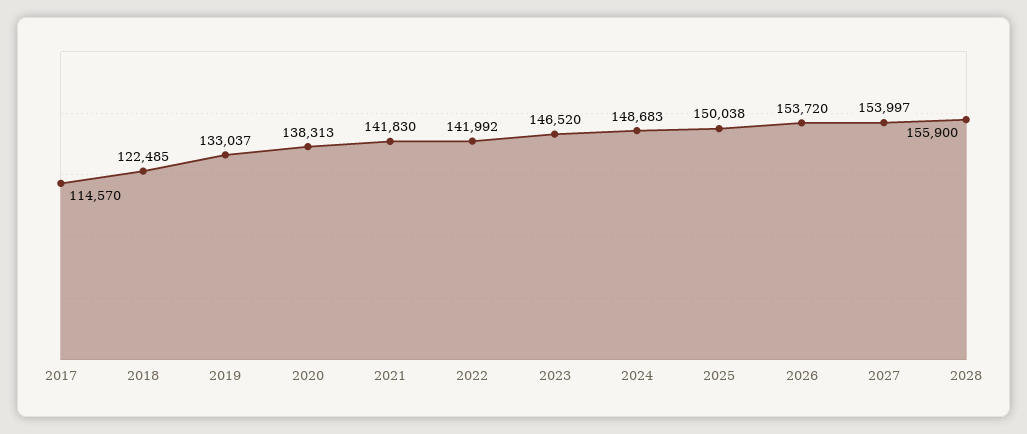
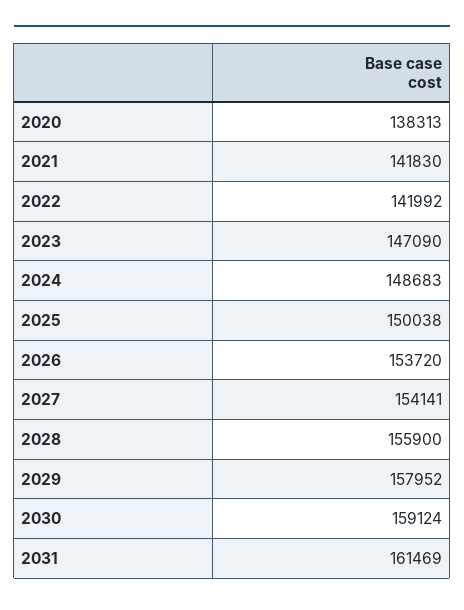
2017: 114570 -> none
2018: 122485 -> none
2019: 133037 -> none
2023: 146520 -> 147090
2027: 153997 -> 154141
2029: none -> 157952
2030: none -> 159124
2031: none -> 161469

